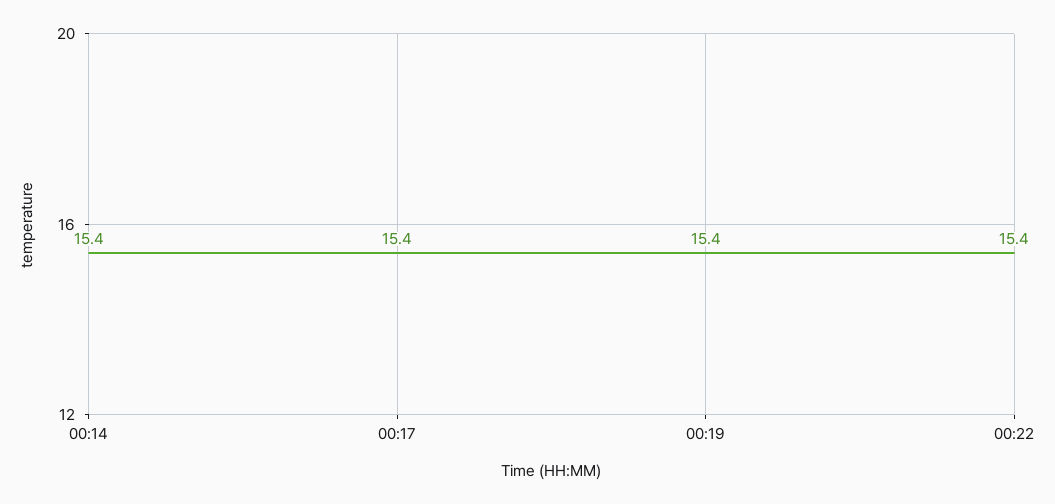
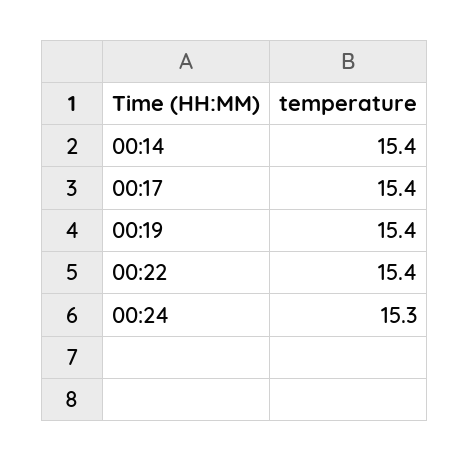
00:24: none -> 15.3

